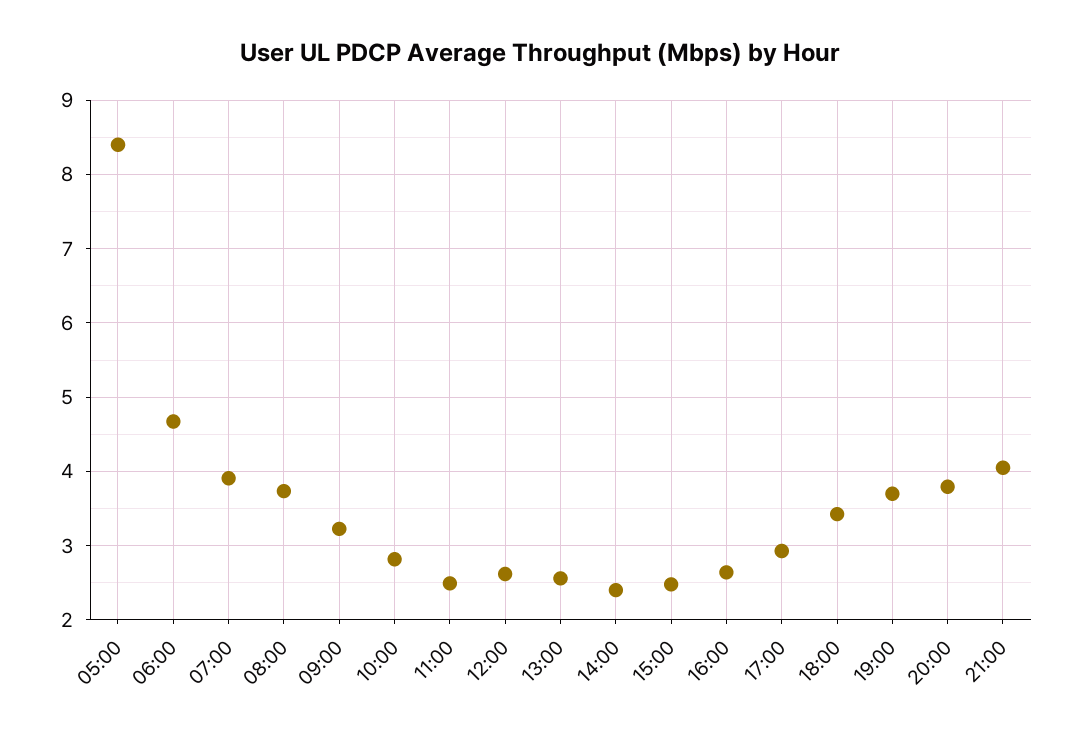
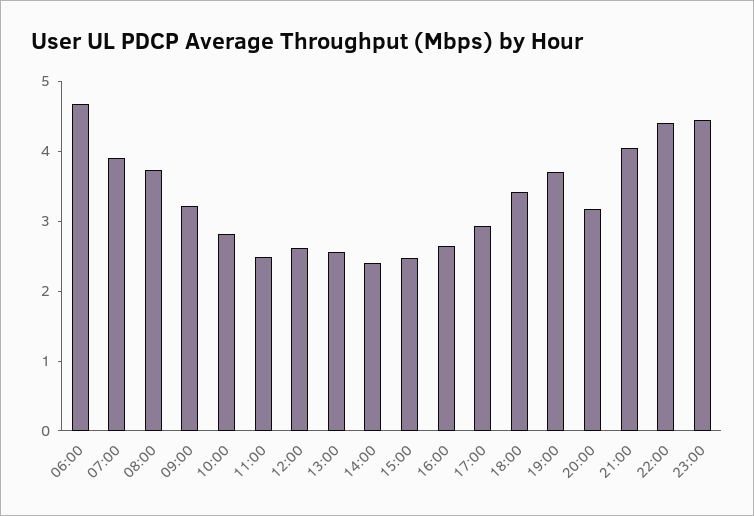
05:00: 8.4 -> none
20:00: 3.8 -> 3.2
22:00: none -> 4.4
23:00: none -> 4.4

